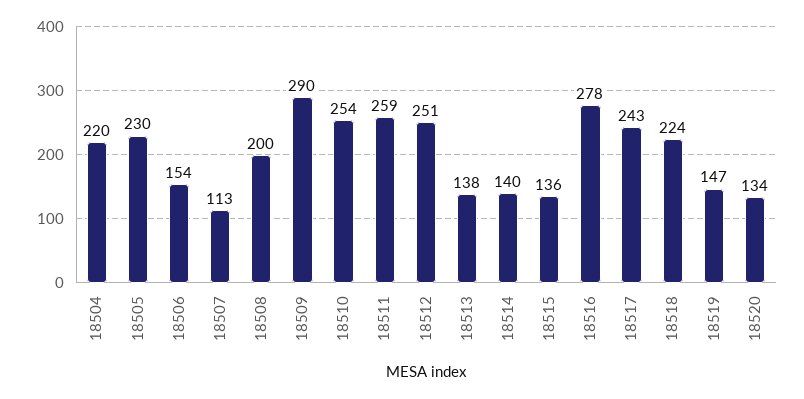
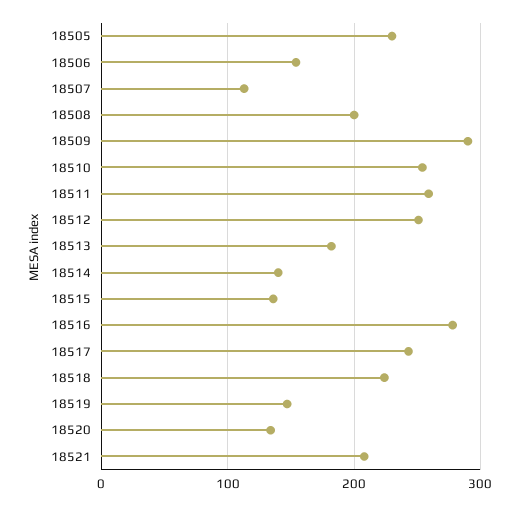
18504: 220 -> none
18513: 138 -> 180
18521: none -> 210

